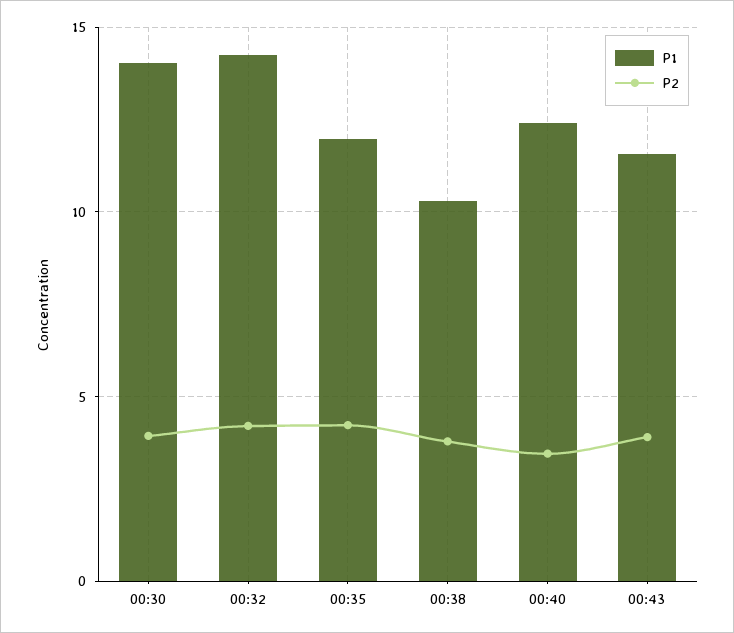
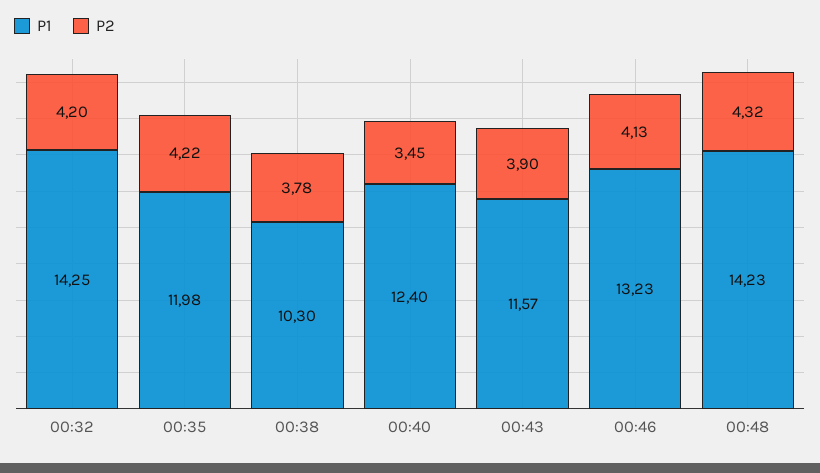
P1, 00:30: 14 -> none
P2, 00:30: 4 -> none
P1, 00:46: none -> 13.23
P2, 00:46: none -> 4.13
P1, 00:48: none -> 14.23
P2, 00:48: none -> 4.32

